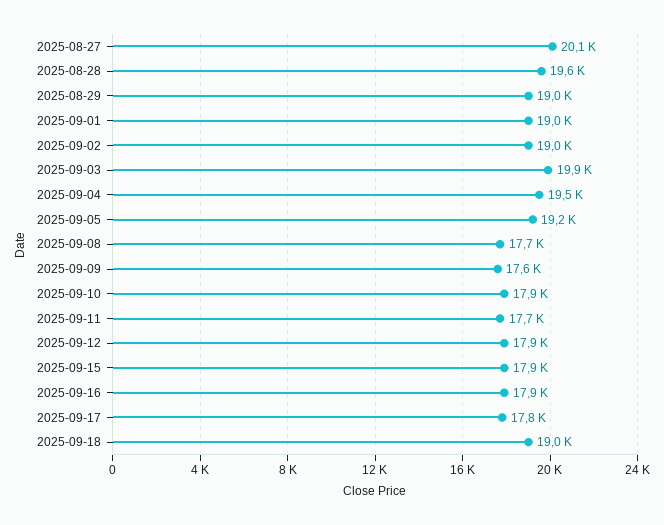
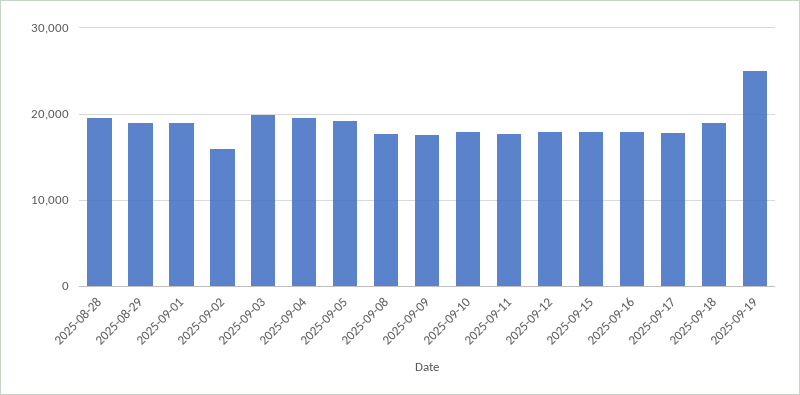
2025-08-27: 20100 -> none
2025-09-02: 19000 -> 16000
2025-09-19: none -> 25000

